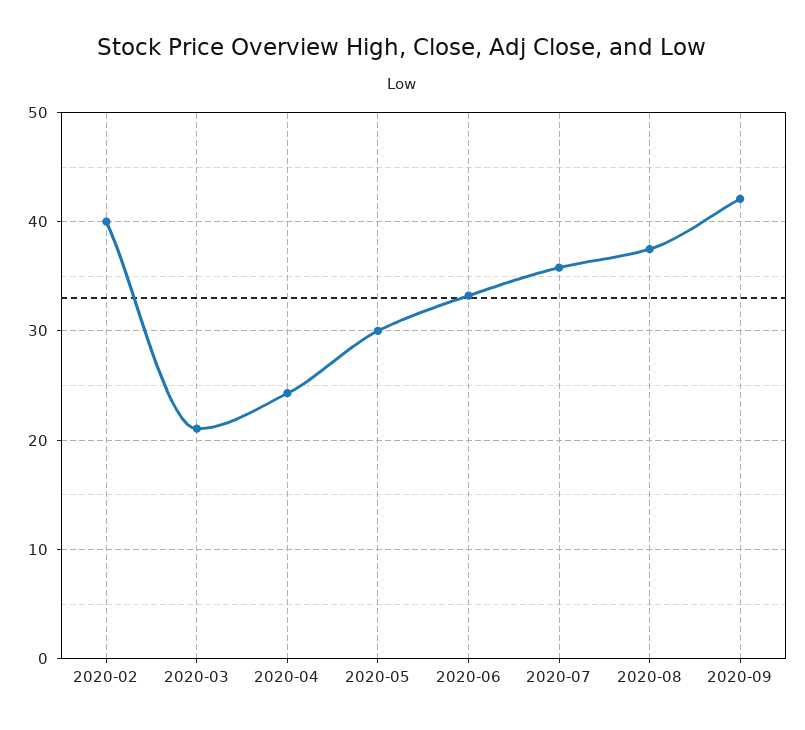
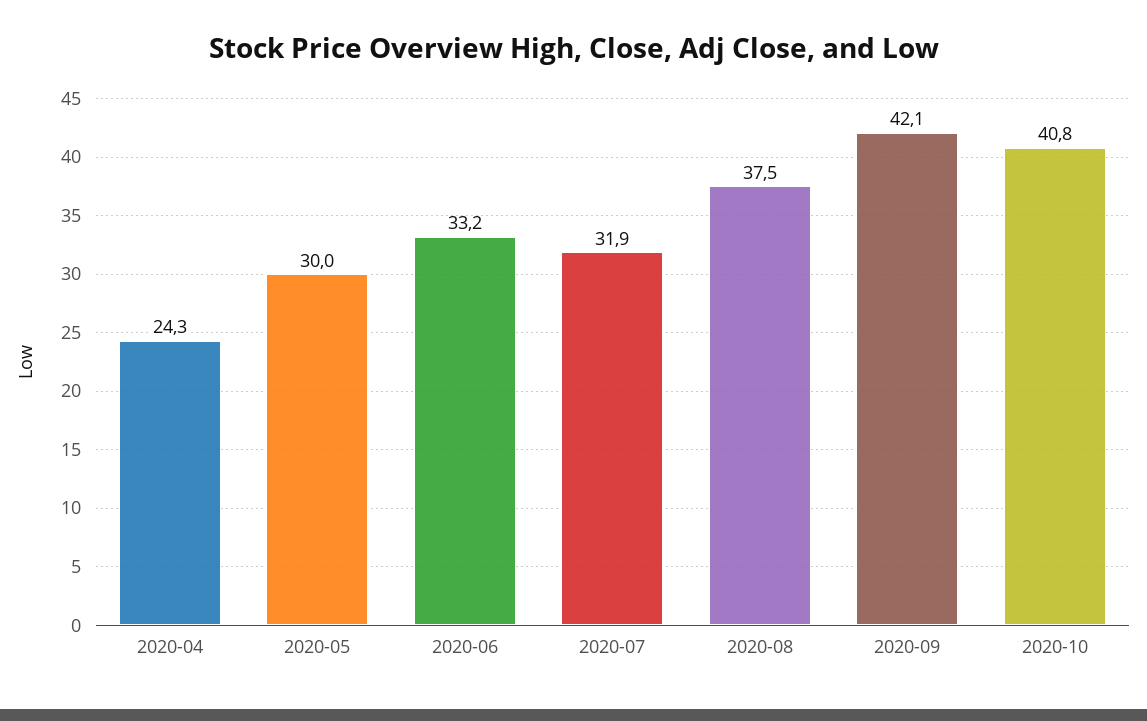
2020-02: 40 -> none
2020-03: 21 -> none
2020-07: 36 -> 31.9
2020-10: none -> 40.8

